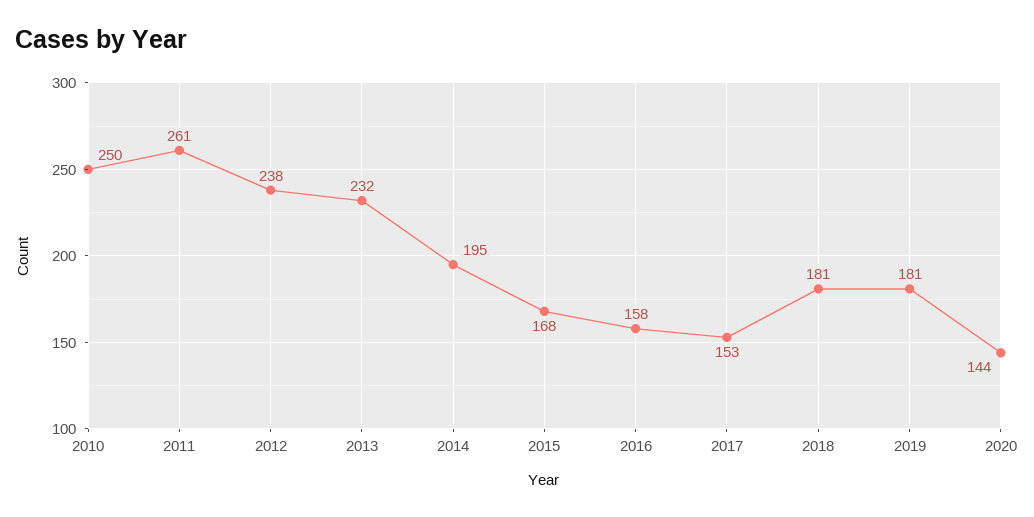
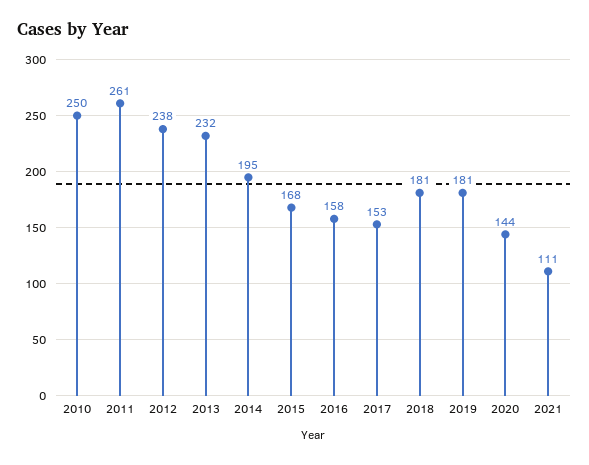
2021: none -> 111

